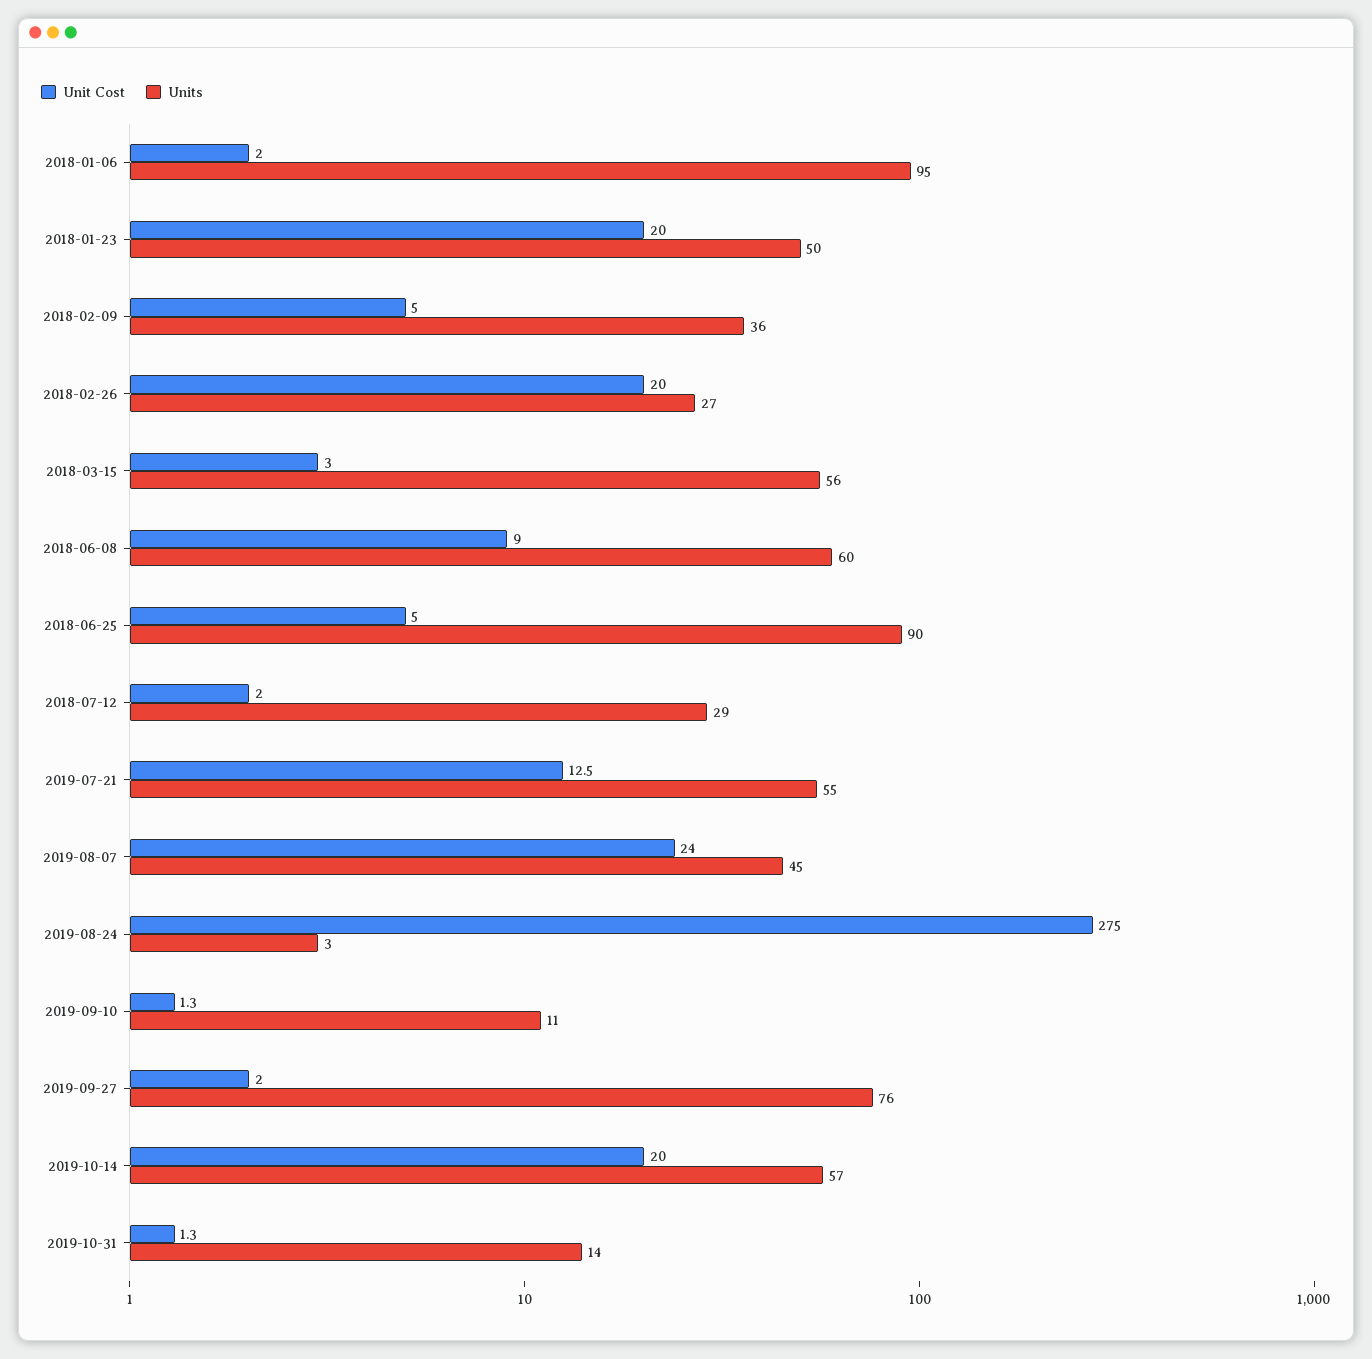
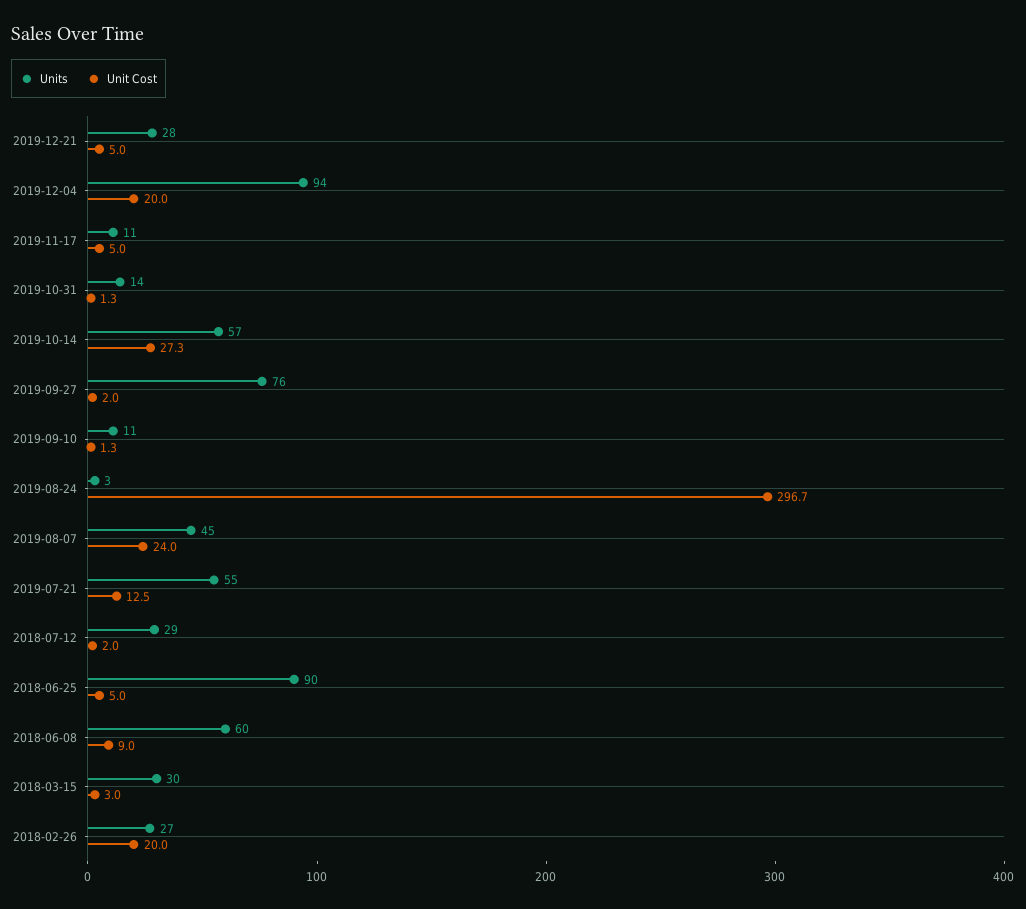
Unit Cost, 2018-01-06: 2 -> none
Units, 2018-01-06: 95 -> none
Unit Cost, 2018-01-23: 20 -> none
Units, 2018-01-23: 50 -> none
Unit Cost, 2018-02-09: 5 -> none
Units, 2018-02-09: 36 -> none
Units, 2018-03-15: 56 -> 30
Unit Cost, 2019-08-24: 275 -> 296.7
Unit Cost, 2019-10-14: 20 -> 27.3
Units, 2019-12-21: none -> 28
Unit Cost, 2019-12-21: none -> 5
Units, 2019-12-04: none -> 94
Unit Cost, 2019-12-04: none -> 20
Units, 2019-11-17: none -> 11
Unit Cost, 2019-11-17: none -> 5

